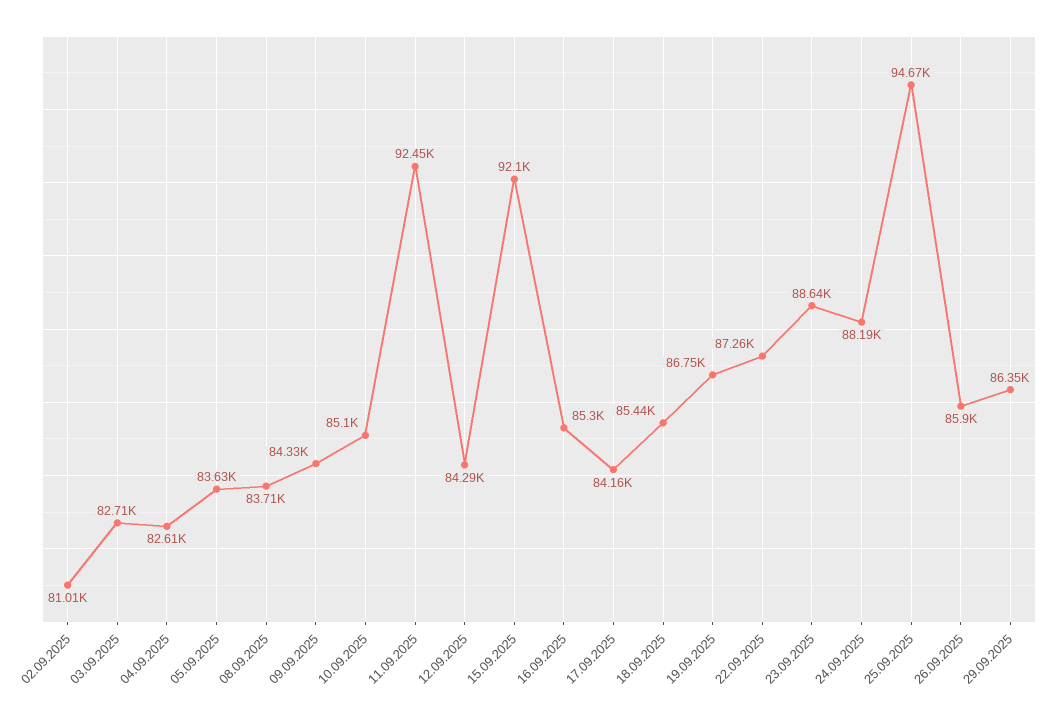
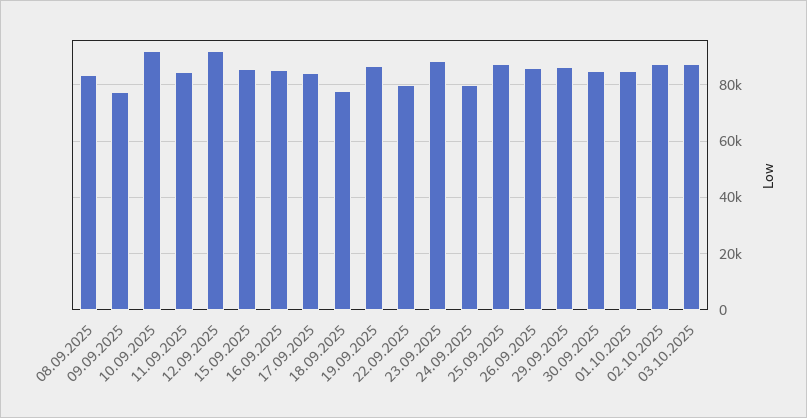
02.09.2025: 81010 -> none
03.09.2025: 82710 -> none
04.09.2025: 82610 -> none
05.09.2025: 83630 -> none
09.09.2025: 84330 -> 77500
10.09.2025: 85100 -> 92500
11.09.2025: 92450 -> 85000
12.09.2025: 84290 -> 92500
15.09.2025: 92100 -> 85000
18.09.2025: 85440 -> 77500
22.09.2025: 87260 -> 80000
24.09.2025: 88190 -> 80000
25.09.2025: 94670 -> 87500
30.09.2025: none -> 85000
01.10.2025: none -> 85000
02.10.2025: none -> 87500
03.10.2025: none -> 87500

